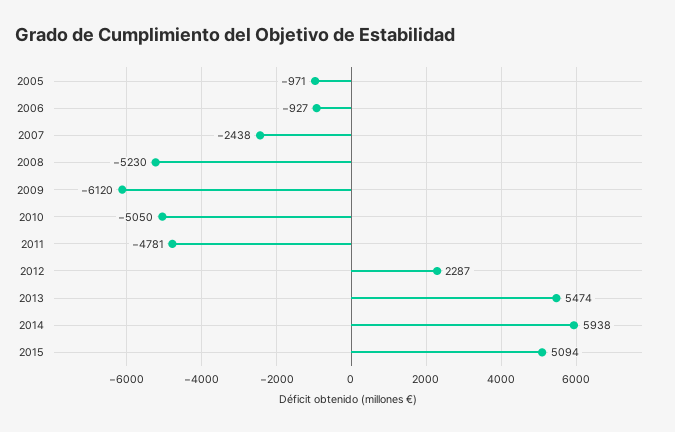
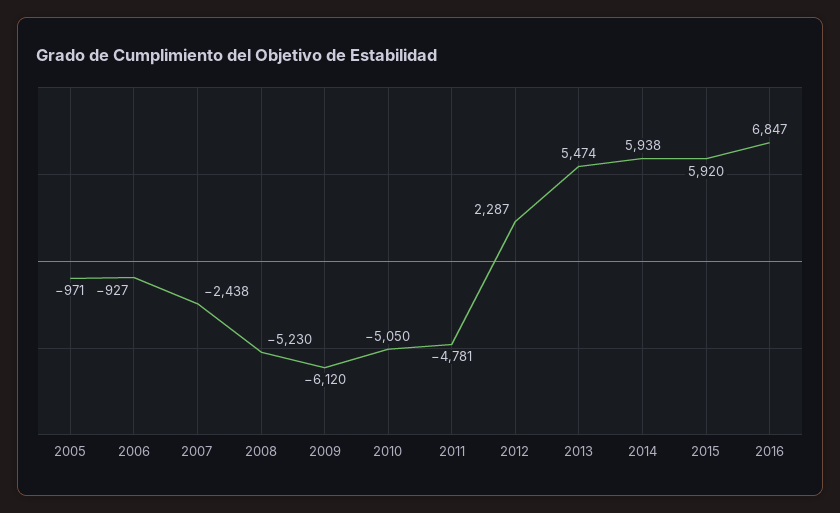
2015: 5094 -> 5920
2016: none -> 6847

